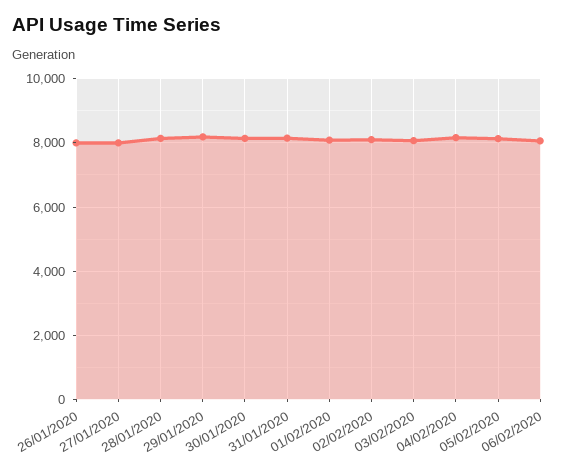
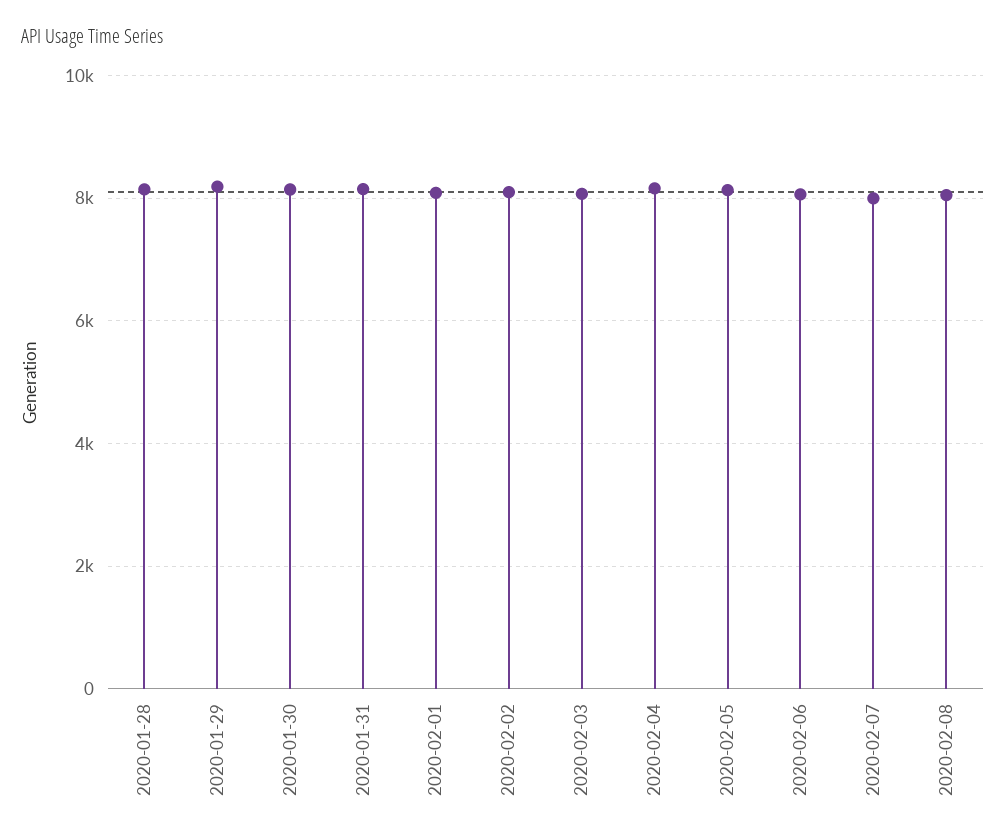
26/01/2020: 8000 -> none
27/01/2020: 8000 -> none
2020-02-07: none -> 8000
2020-02-08: none -> 8000

